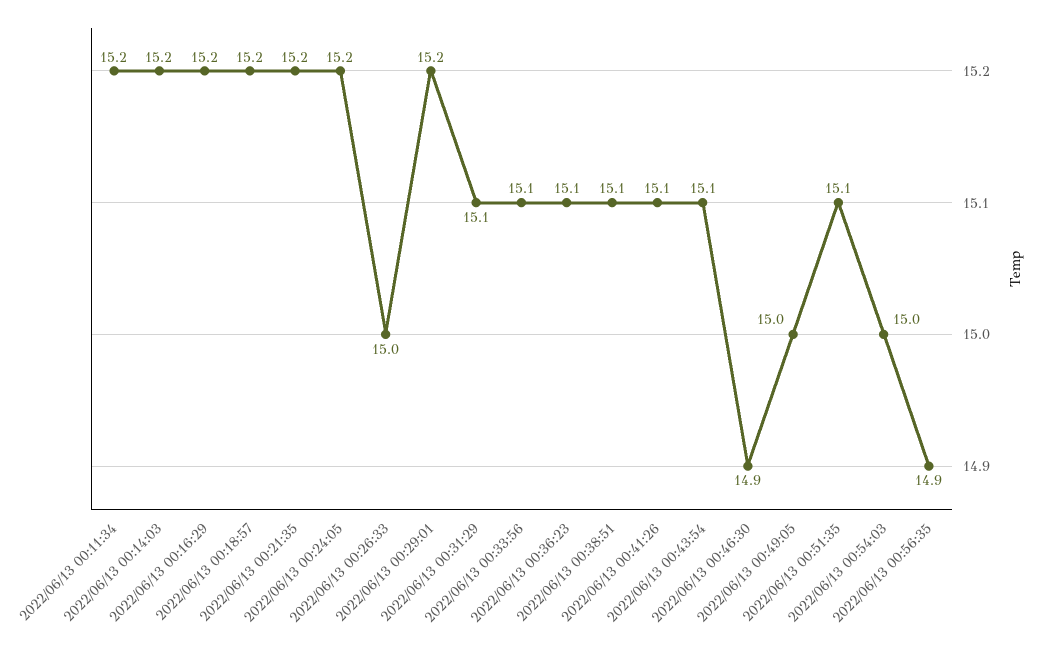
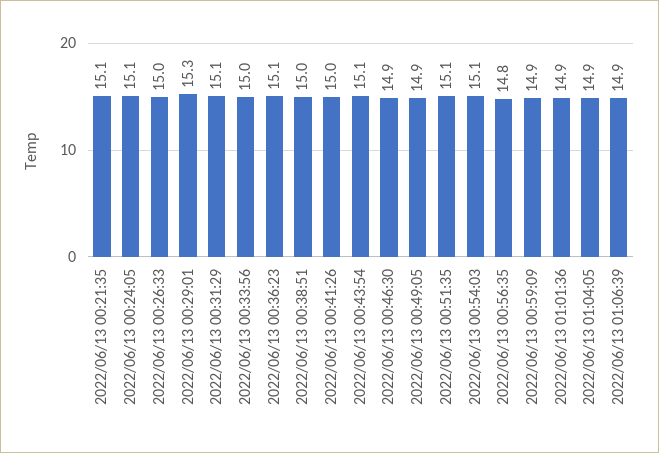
2022/06/13 00:11:34: 15.2 -> none
2022/06/13 00:14:03: 15.2 -> none
2022/06/13 00:16:29: 15.2 -> none
2022/06/13 00:18:57: 15.2 -> none
2022/06/13 00:21:35: 15.2 -> 15.1
2022/06/13 00:24:05: 15.2 -> 15.1
2022/06/13 00:29:01: 15.2 -> 15.3
2022/06/13 00:33:56: 15.1 -> 15
2022/06/13 00:38:51: 15.1 -> 15
2022/06/13 00:41:26: 15.1 -> 15
2022/06/13 00:49:05: 15 -> 14.9
2022/06/13 00:54:03: 15 -> 15.1
2022/06/13 00:56:35: 14.9 -> 14.8
2022/06/13 00:59:09: none -> 14.9
2022/06/13 01:01:36: none -> 14.9
2022/06/13 01:04:05: none -> 14.9
2022/06/13 01:06:39: none -> 14.9

